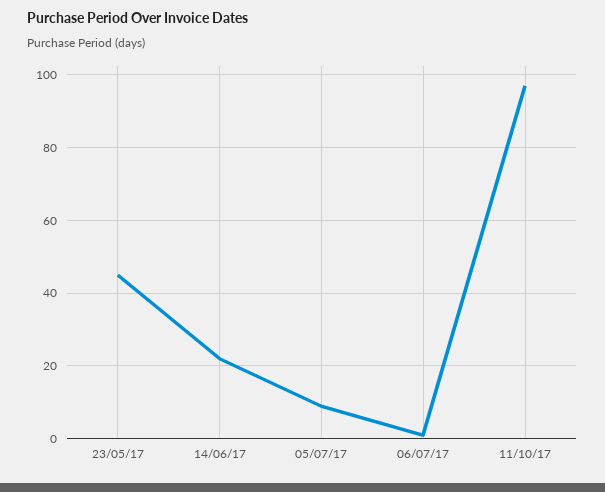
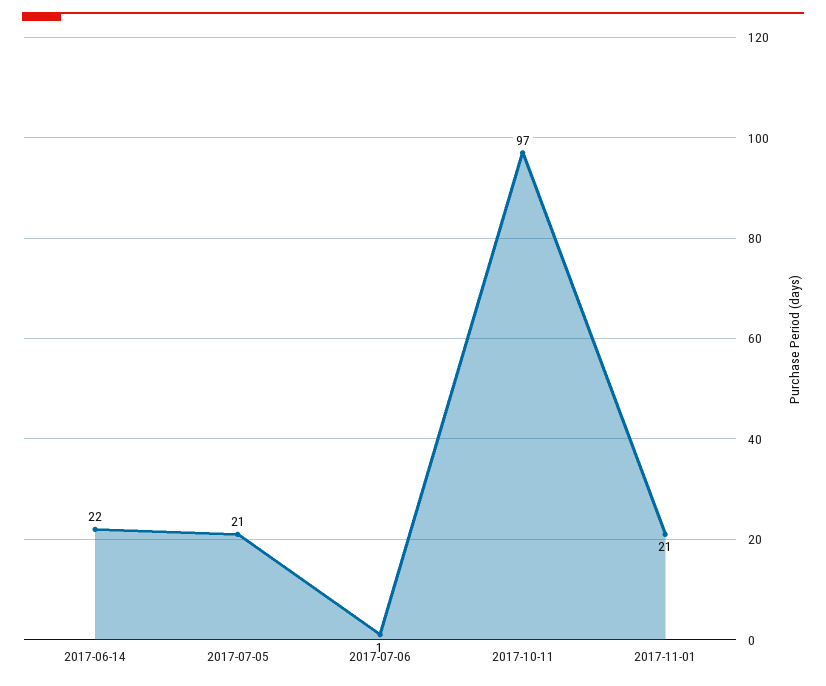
23/05/17: 45 -> none
05/07/17: 10 -> 21
2017-11-01: none -> 21

